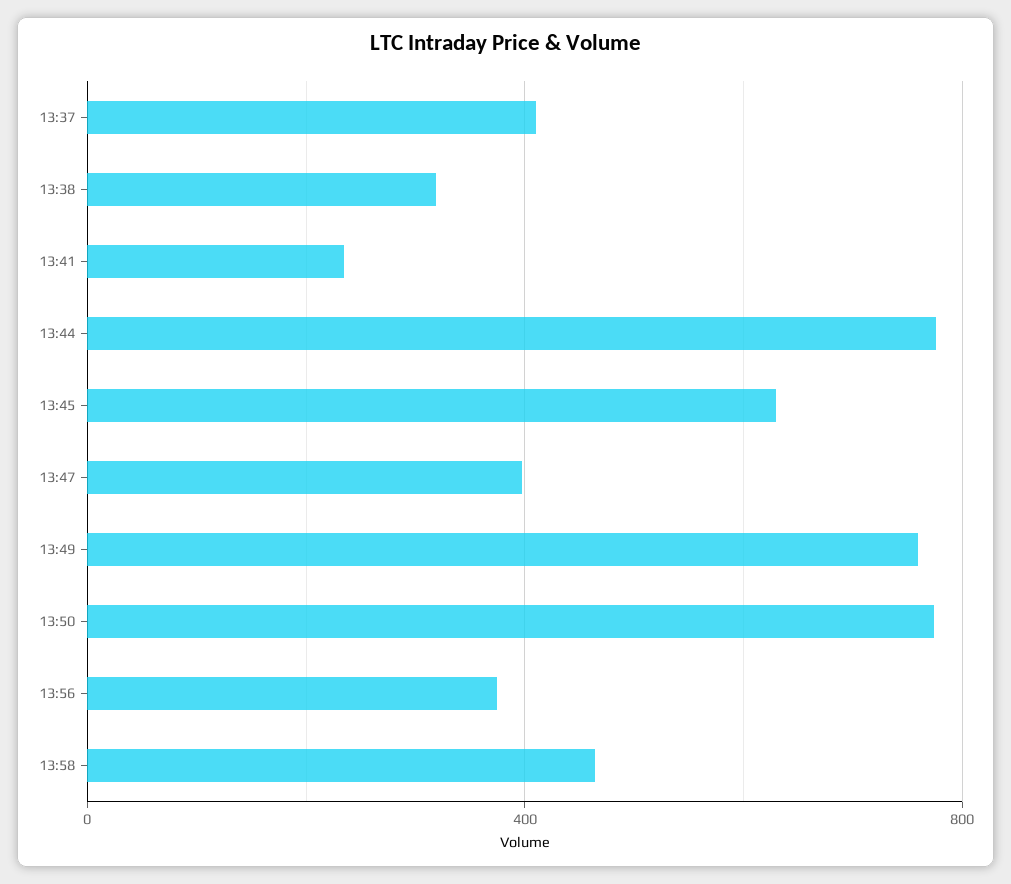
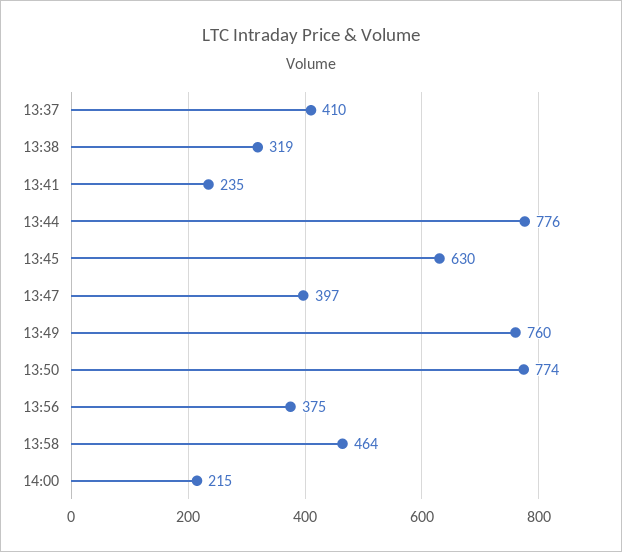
14:00: none -> 215

